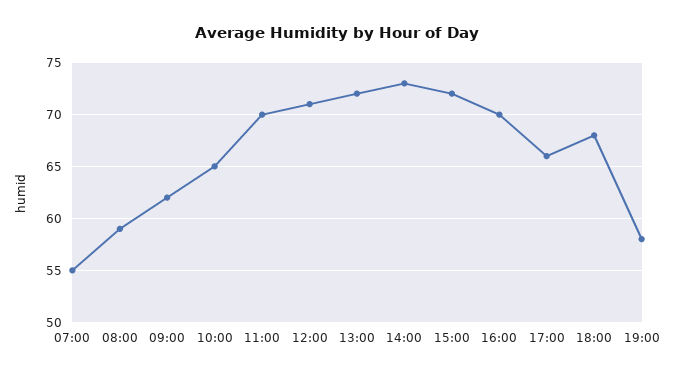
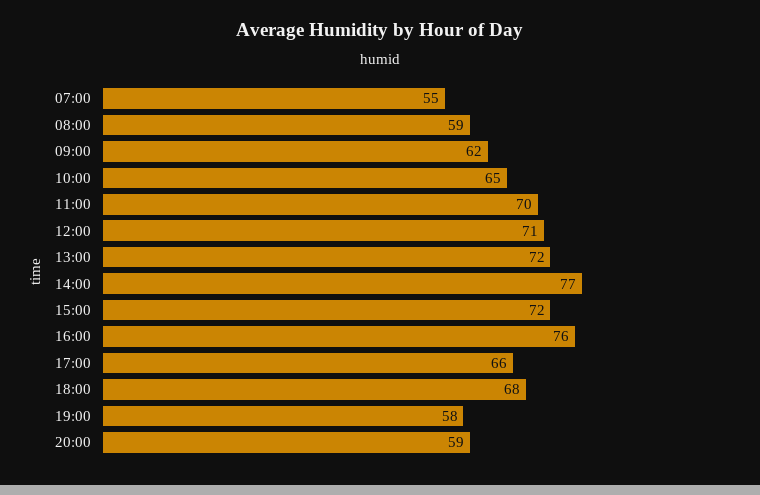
14:00: 73 -> 77
16:00: 70 -> 76
20:00: none -> 59

